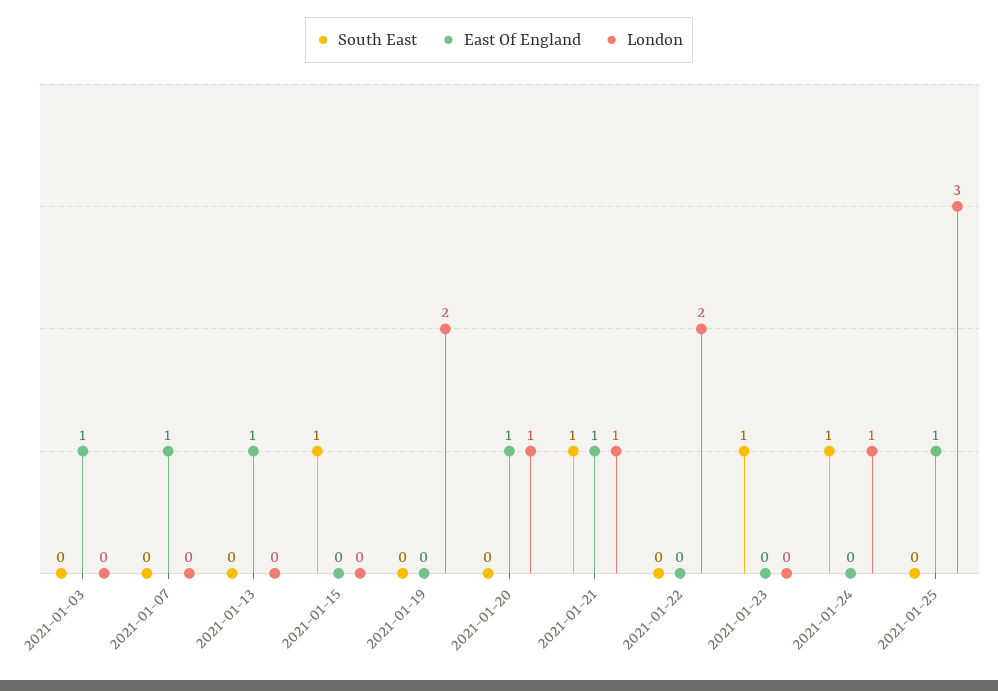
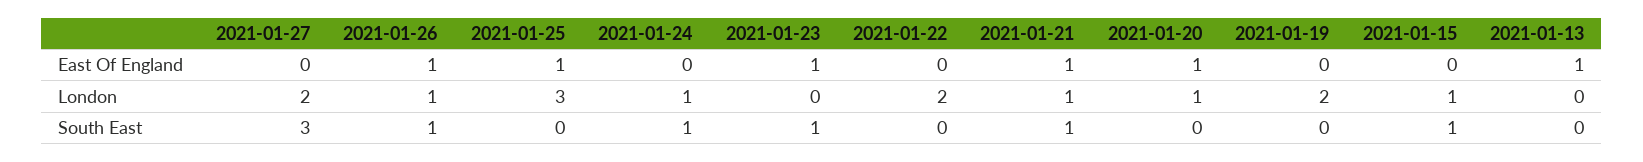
South East, 2021-01-03: 0 -> none
East Of England, 2021-01-03: 1 -> none
London, 2021-01-03: 0 -> none
South East, 2021-01-07: 0 -> none
East Of England, 2021-01-07: 1 -> none
London, 2021-01-07: 0 -> none
London, 2021-01-15: 0 -> 1
East Of England, 2021-01-23: 0 -> 1
East Of England, 2021-01-27: none -> 0
East Of England, 2021-01-26: none -> 1
London, 2021-01-27: none -> 2
London, 2021-01-26: none -> 1
South East, 2021-01-27: none -> 3
South East, 2021-01-26: none -> 1

